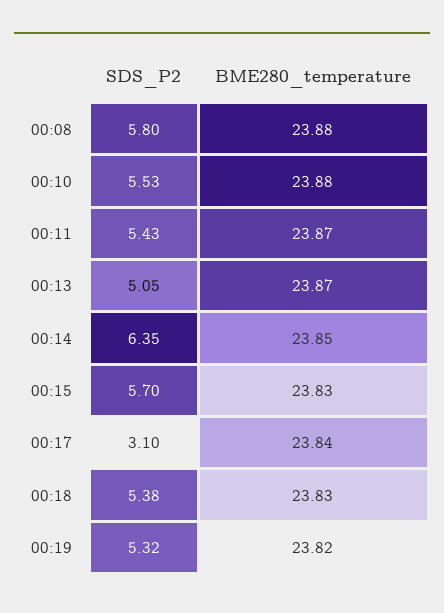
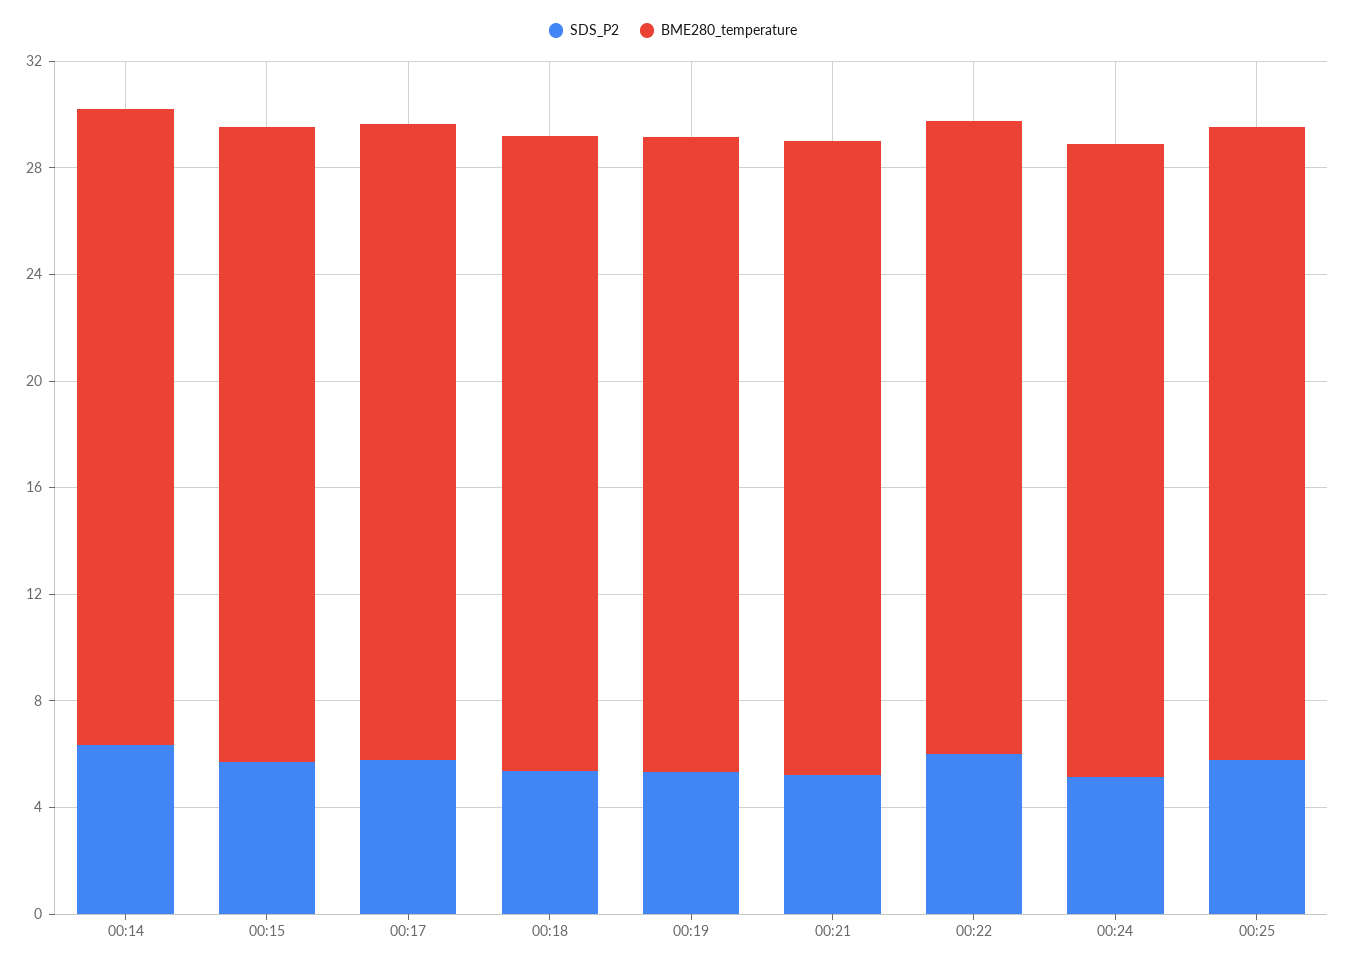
SDS_P2, 00:08: 5.8 -> none
BME280_temperature, 00:08: 23.88 -> none
SDS_P2, 00:10: 5.53 -> none
BME280_temperature, 00:10: 23.88 -> none
SDS_P2, 00:11: 5.43 -> none
BME280_temperature, 00:11: 23.87 -> none
SDS_P2, 00:13: 5.05 -> none
BME280_temperature, 00:13: 23.87 -> none
SDS_P2, 00:17: 3.1 -> 6
SDS_P2, 00:21: none -> 5
BME280_temperature, 00:21: none -> 24
SDS_P2, 00:22: none -> 6
BME280_temperature, 00:22: none -> 24
SDS_P2, 00:24: none -> 5
BME280_temperature, 00:24: none -> 24
SDS_P2, 00:25: none -> 6
BME280_temperature, 00:25: none -> 24

